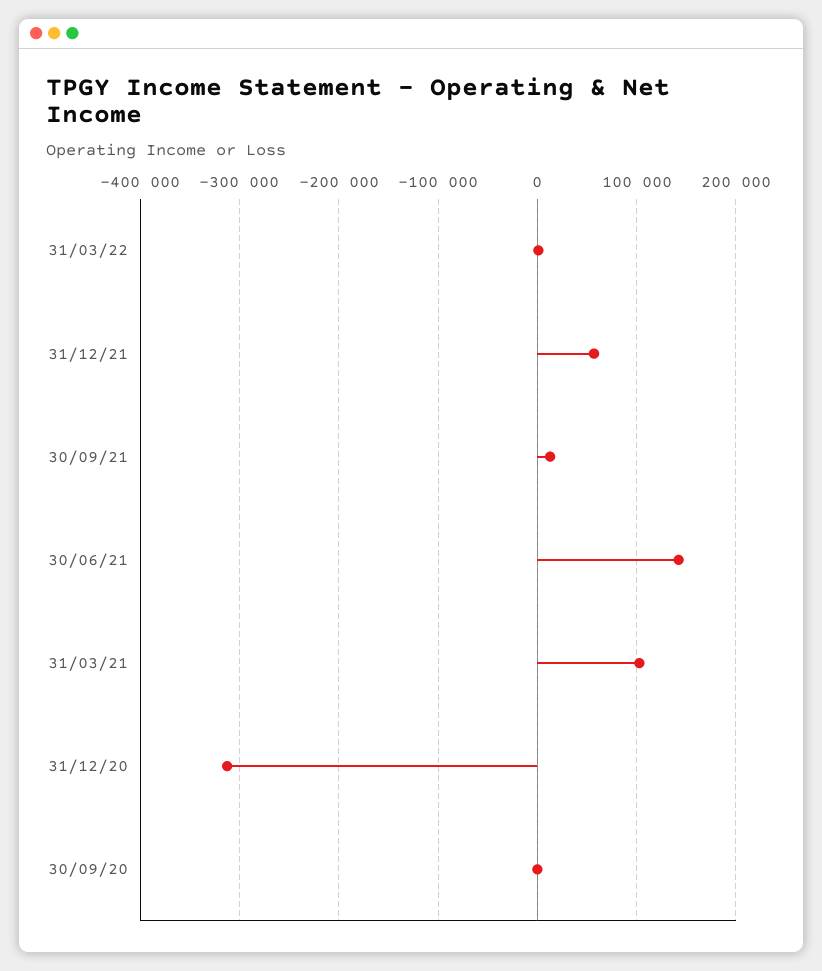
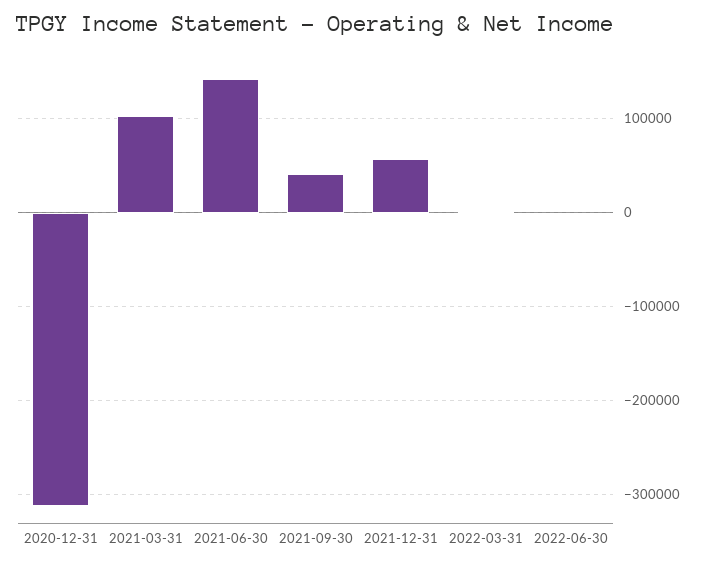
30/09/21: 10000 -> 40000
30/09/20: 0 -> none
2022-06-30: none -> 0

